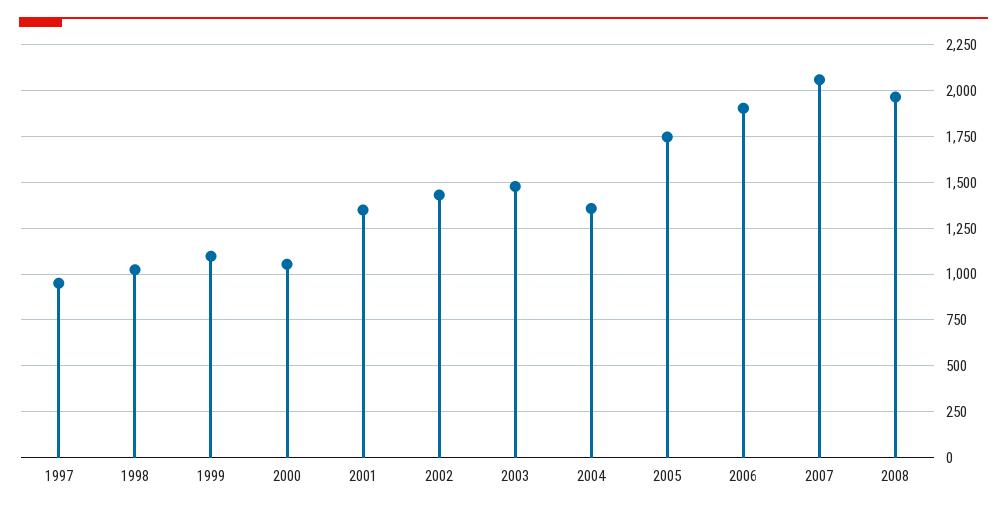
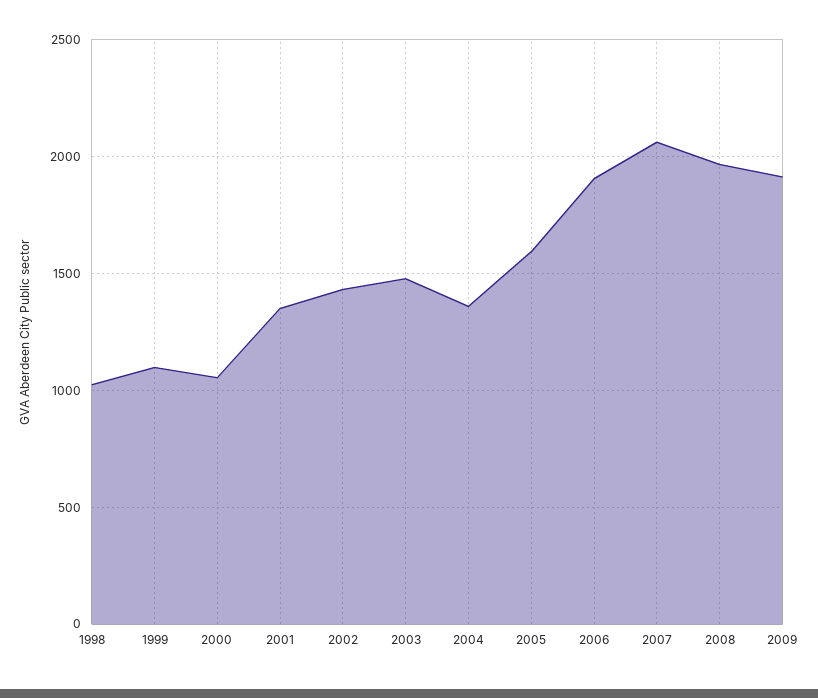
1997: 950 -> none
2005: 1750 -> 1600
2009: none -> 1900

